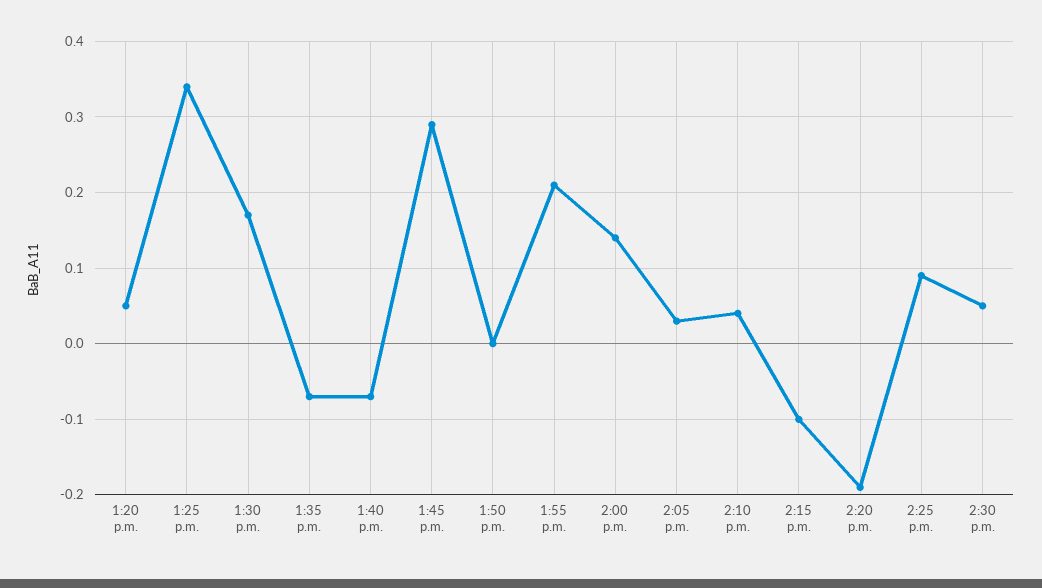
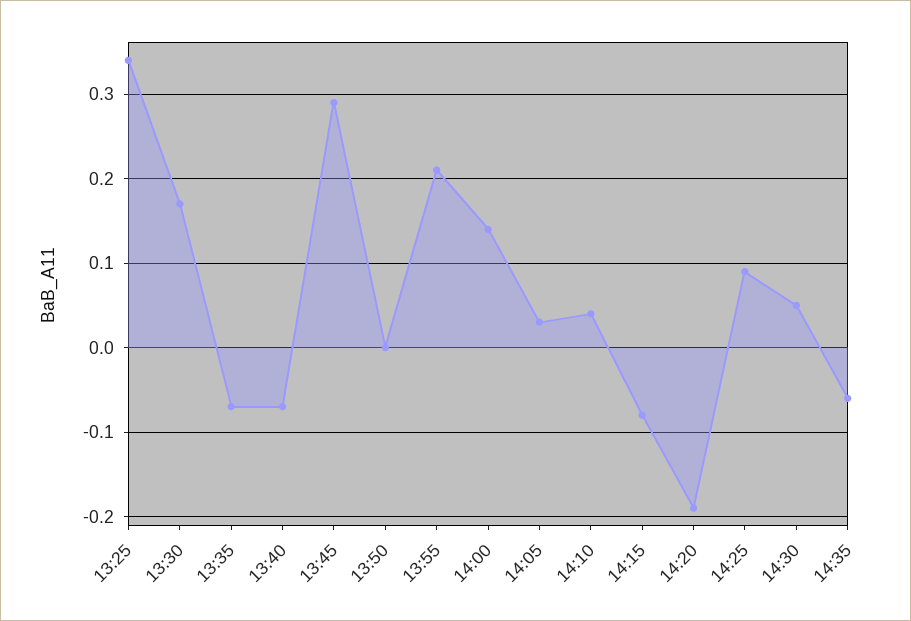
1:20 p.m.: 0.05 -> none
2:15 p.m.: -0.1 -> -0.08
14:35: none -> -0.06

